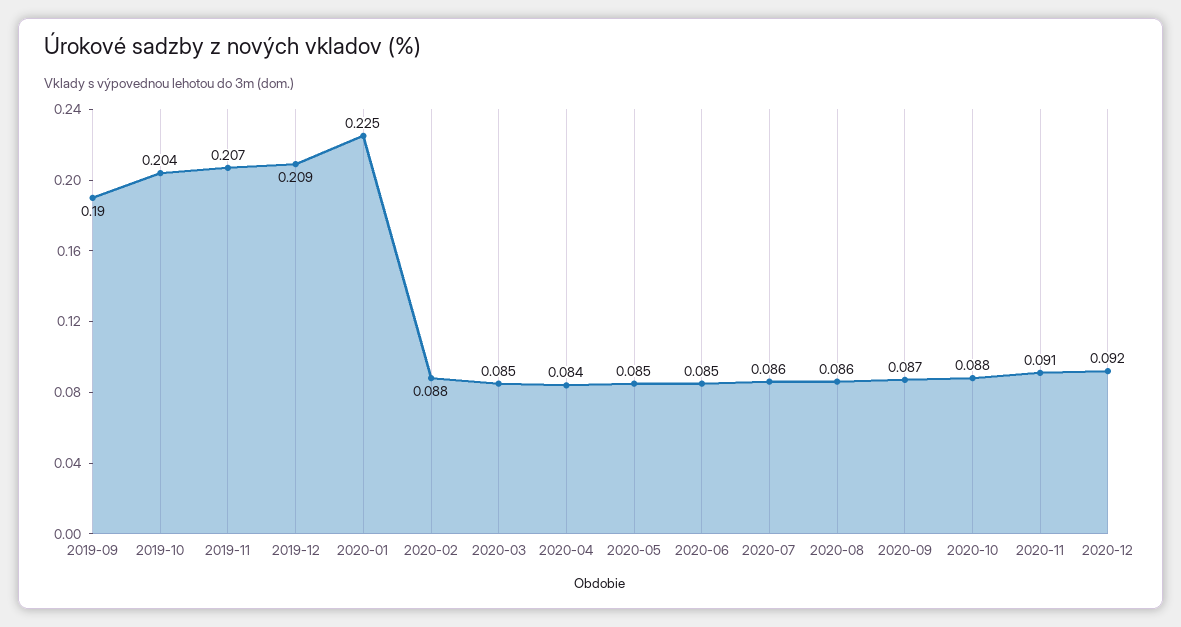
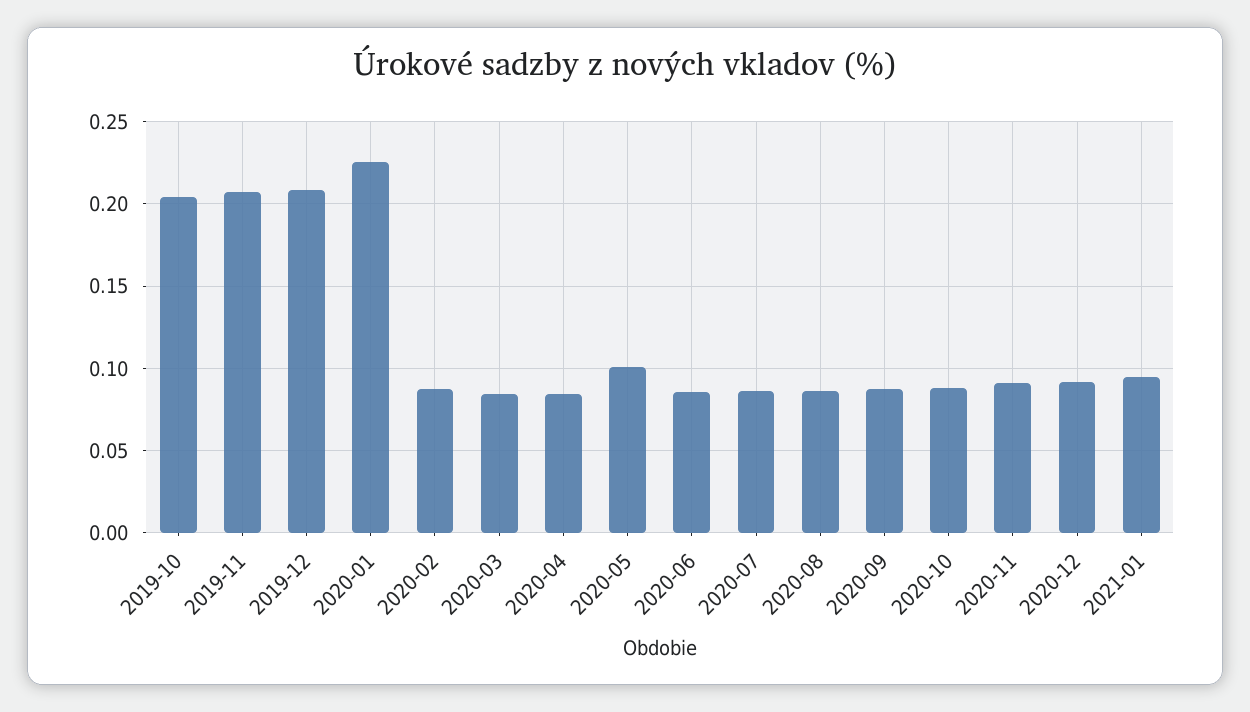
2019-09: 0.19 -> none
2020-05: 0.085 -> 0.1
2021-01: none -> 0.095

